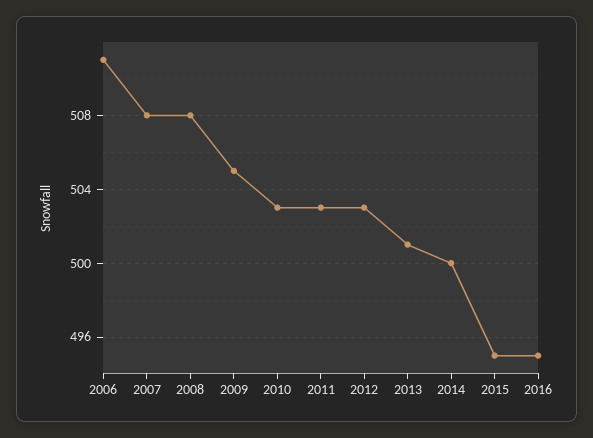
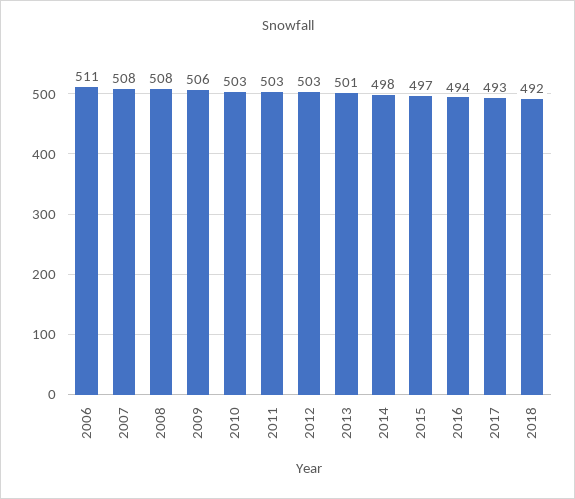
2009: 505 -> 506
2014: 500 -> 498
2015: 495 -> 497
2016: 495 -> 494
2017: none -> 493
2018: none -> 492

